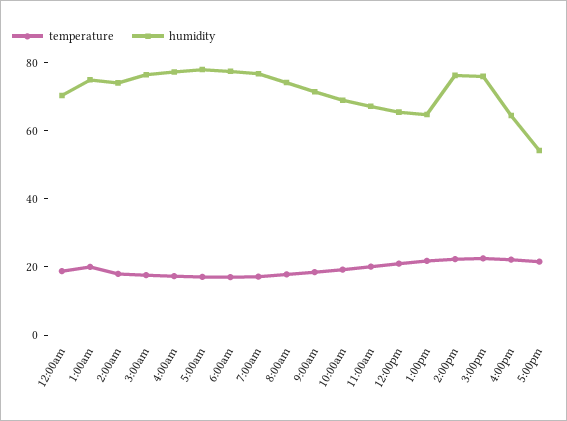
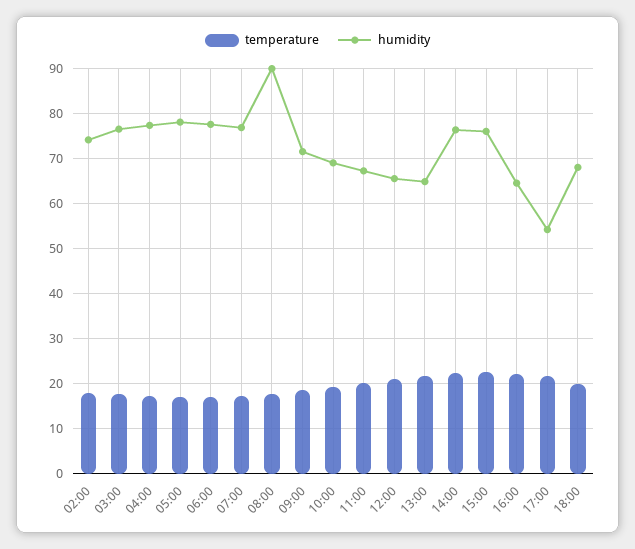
temperature, 12:00am: 20 -> none
humidity, 12:00am: 70 -> none
temperature, 1:00am: 20 -> none
humidity, 1:00am: 75 -> none
humidity, 8:00am: 75 -> 90
temperature, 18:00: none -> 20
humidity, 18:00: none -> 68

